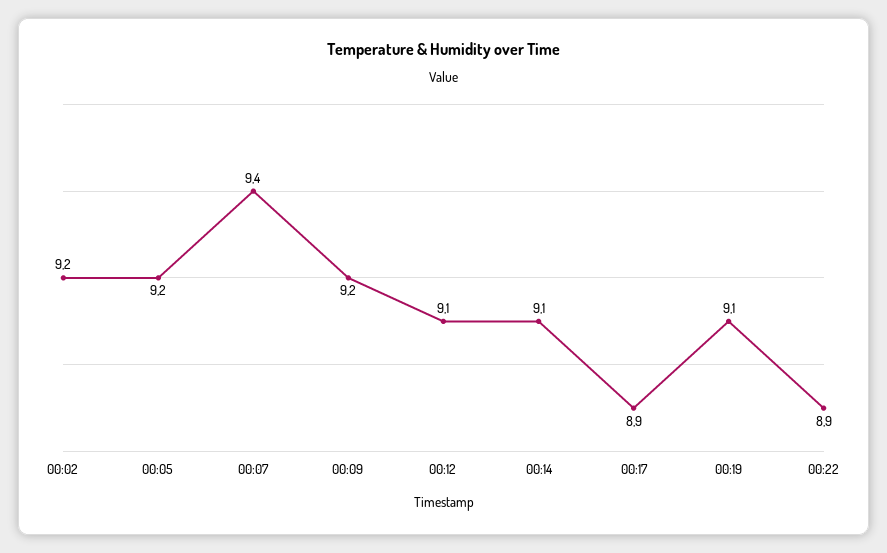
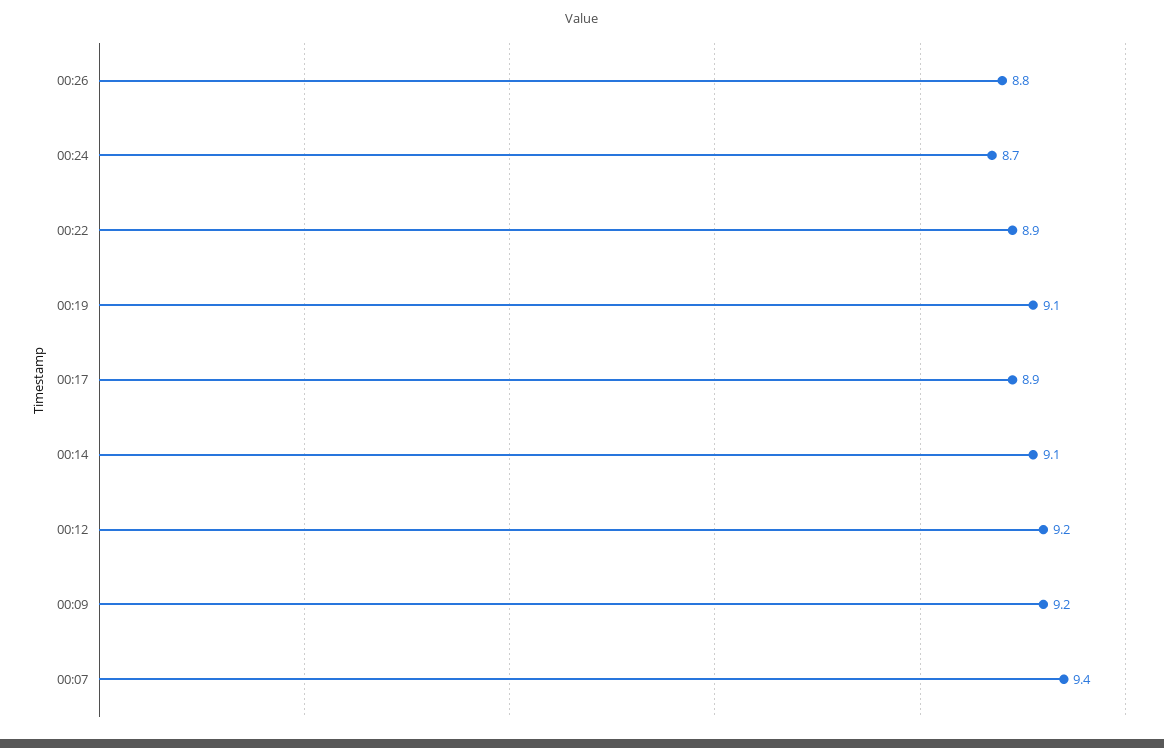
00:02: 9.2 -> none
00:05: 9.2 -> none
00:12: 9.1 -> 9.2
00:26: none -> 8.8
00:24: none -> 8.7

